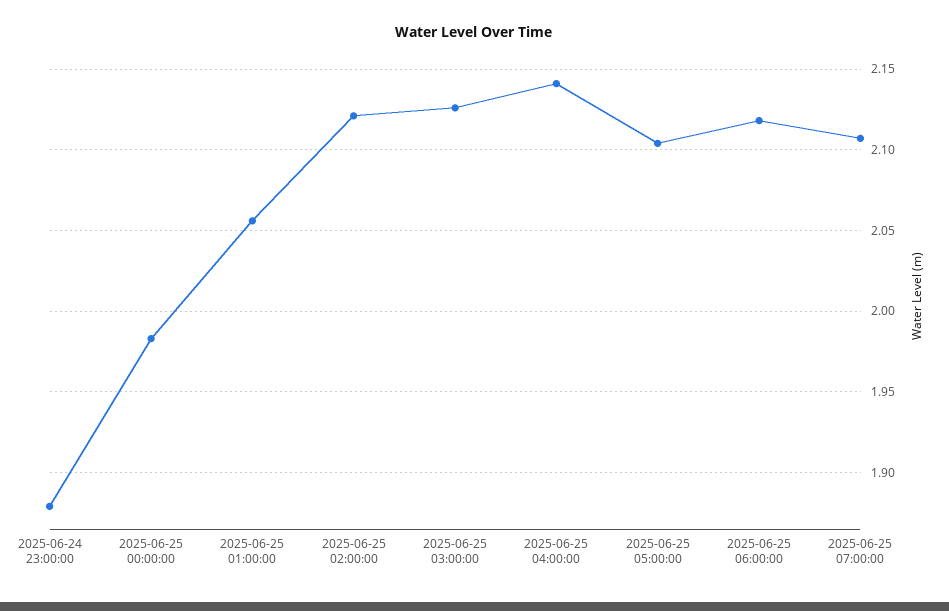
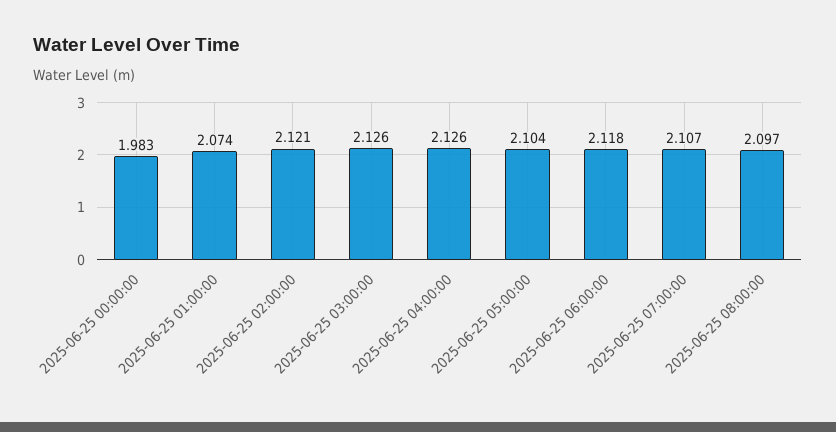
2025-06-24 23:00:00: 1.88 -> none
2025-06-25 01:00:00: 2.055 -> 2.074
2025-06-25 04:00:00: 2.14 -> 2.126
2025-06-25 08:00:00: none -> 2.097

